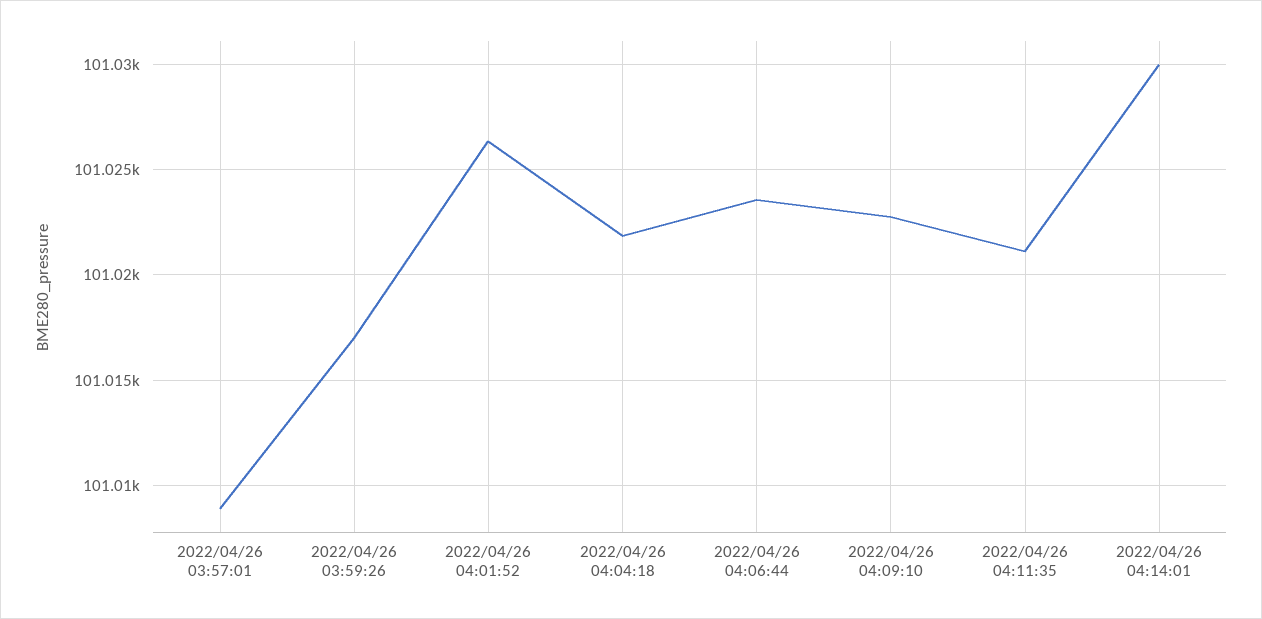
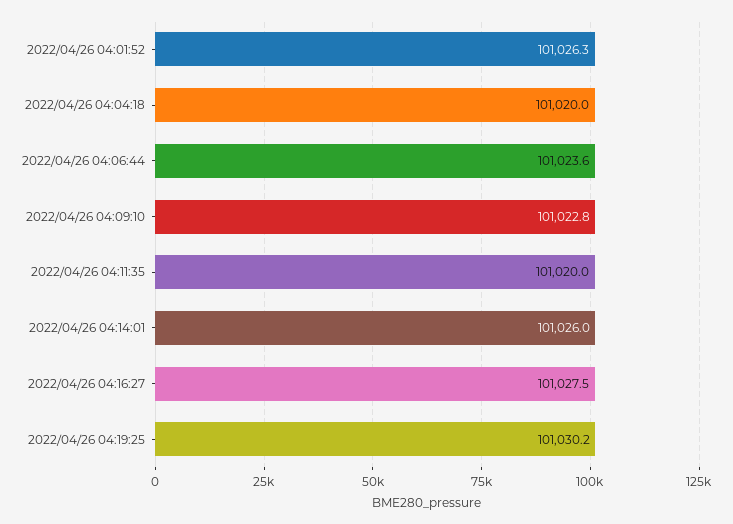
2022/04/26 03:57:01: 101009 -> none
2022/04/26 03:59:26: 101017 -> none
2022/04/26 04:04:18: 101022 -> 101020
2022/04/26 04:11:35: 101021 -> 101020
2022/04/26 04:14:01: 101030 -> 101026
2022/04/26 04:16:27: none -> 101027.5
2022/04/26 04:19:25: none -> 101030.2

